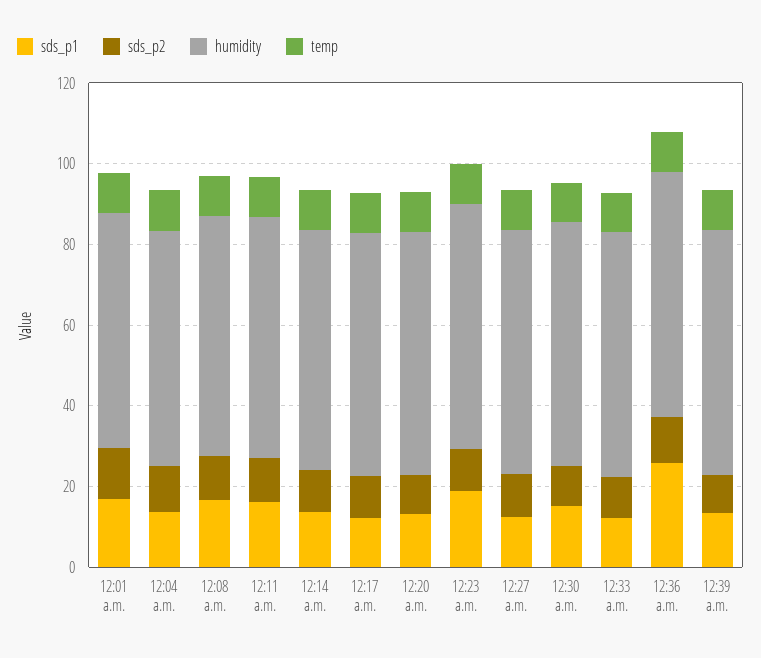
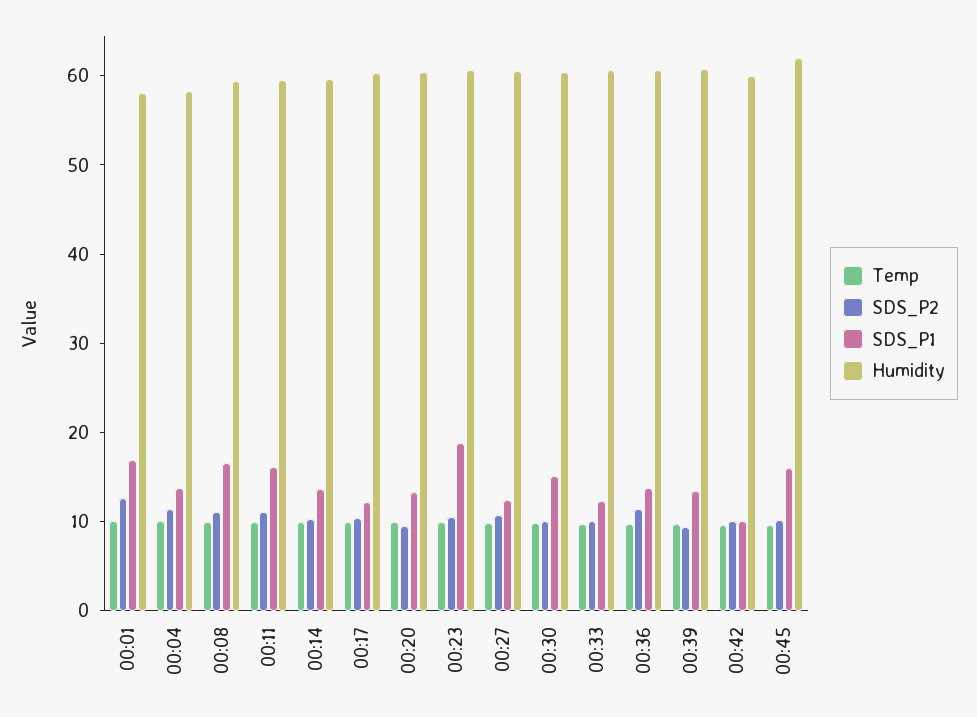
sds_p1, 12:36 a.m.: 25 -> 14
temp, 00:42: none -> 10
sds_p2, 00:42: none -> 10
sds_p1, 00:42: none -> 10
humidity, 00:42: none -> 60
temp, 00:45: none -> 10
sds_p2, 00:45: none -> 10
sds_p1, 00:45: none -> 16
humidity, 00:45: none -> 62

